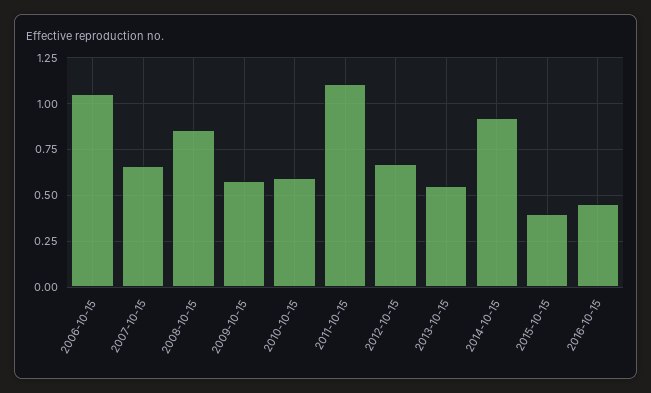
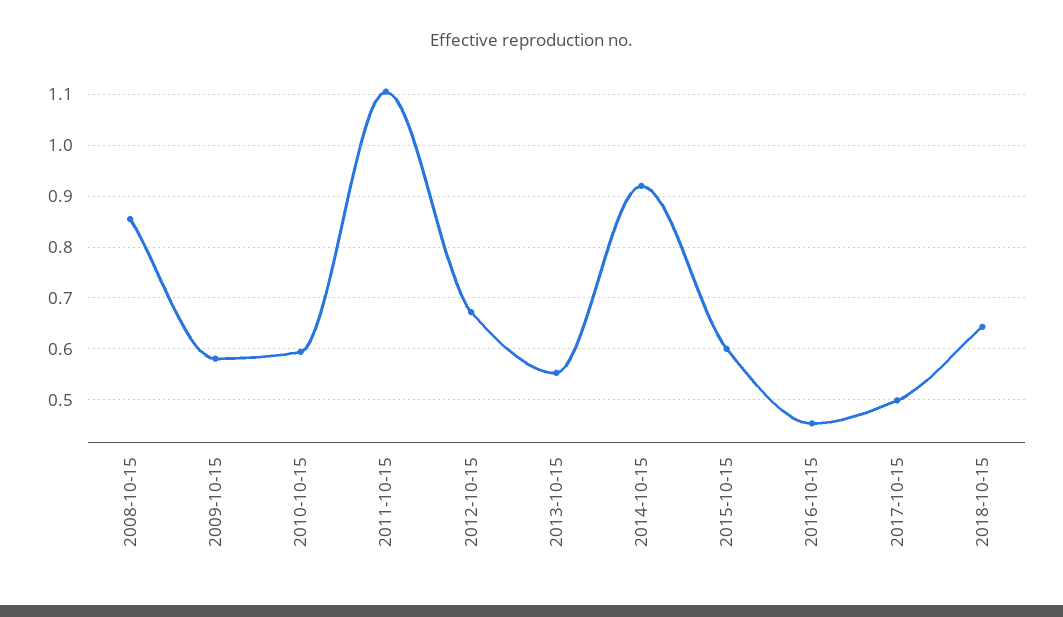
2006-10-15: 1.05 -> none
2007-10-15: 0.65 -> none
2015-10-15: 0.4 -> 0.6
2017-10-15: none -> 0.5
2018-10-15: none -> 0.64

